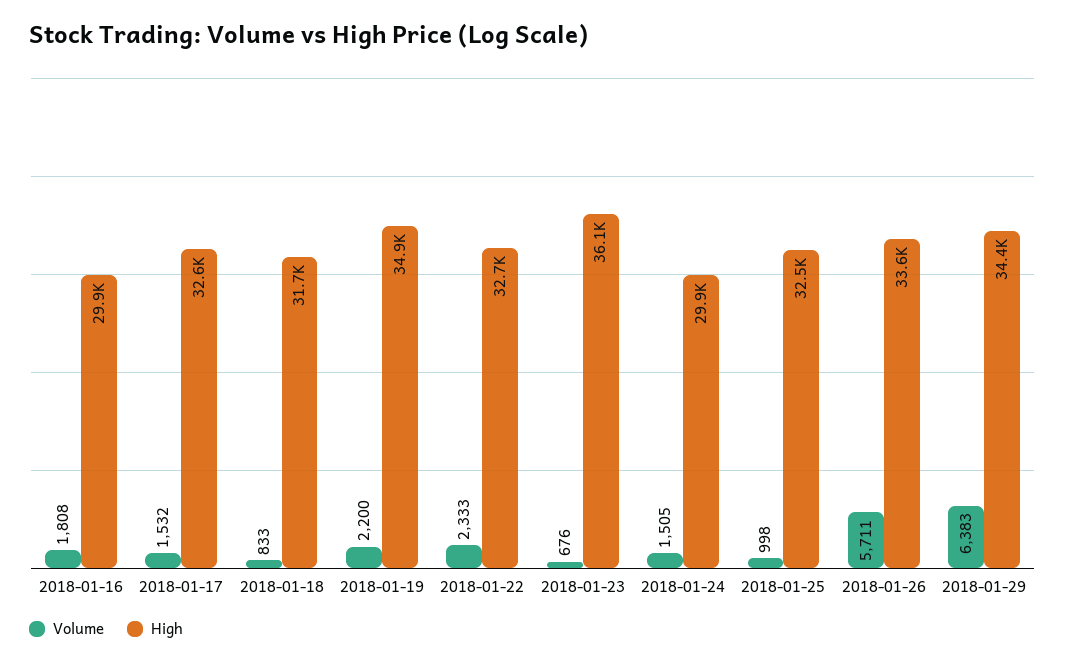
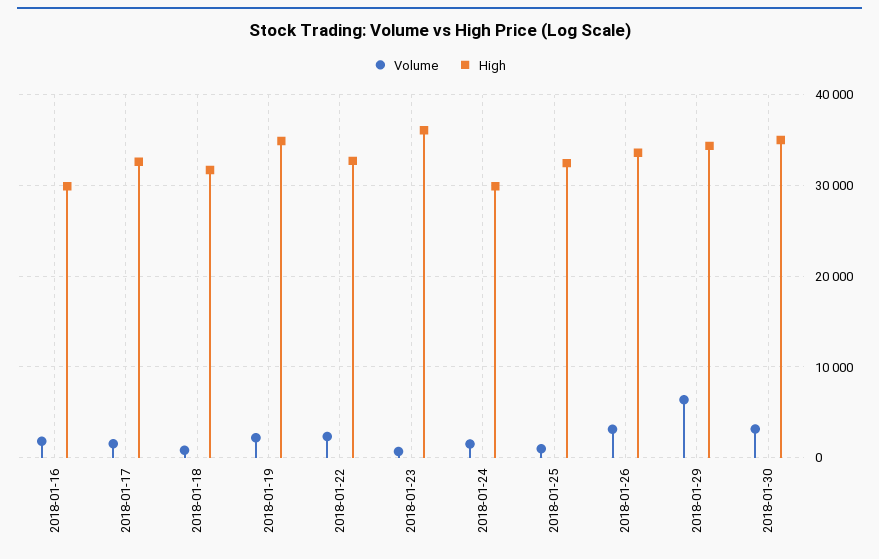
Volume, 2018-01-26: 5711 -> 3000
Volume, 2018-01-30: none -> 3000
High, 2018-01-30: none -> 35000

